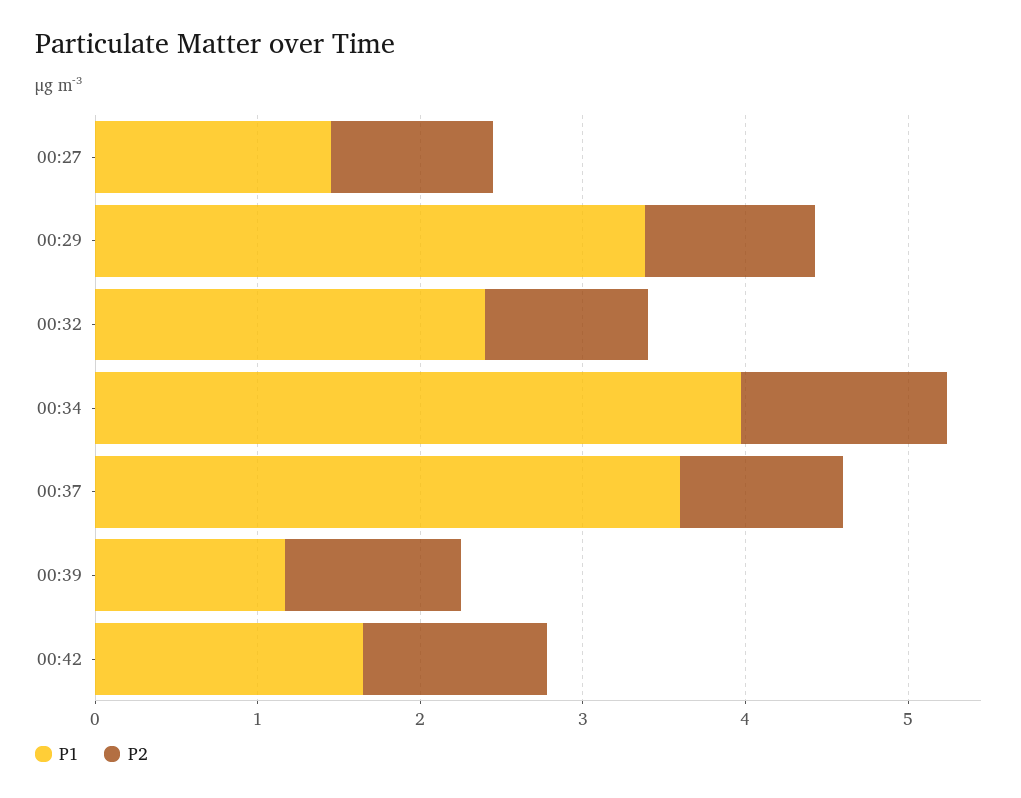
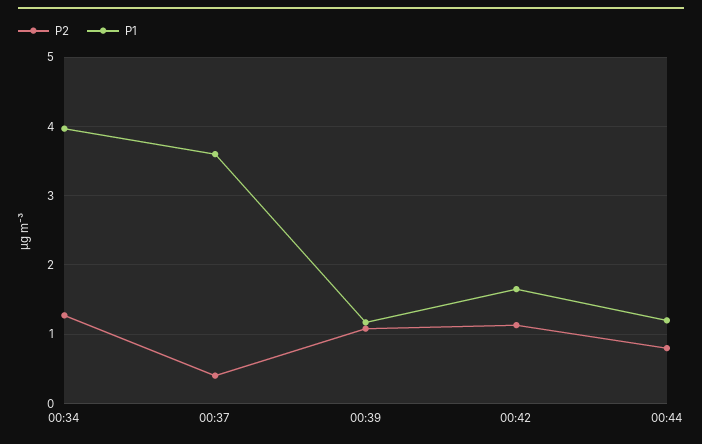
P1, 00:27: 1.4 -> none
P2, 00:27: 1 -> none
P1, 00:29: 3.4 -> none
P2, 00:29: 1 -> none
P1, 00:32: 2.4 -> none
P2, 00:32: 1 -> none
P2, 00:37: 1 -> 0.4
P2, 00:44: none -> 0.8
P1, 00:44: none -> 1.2

